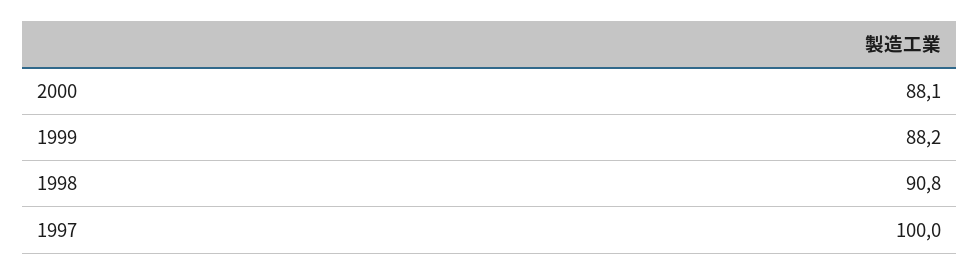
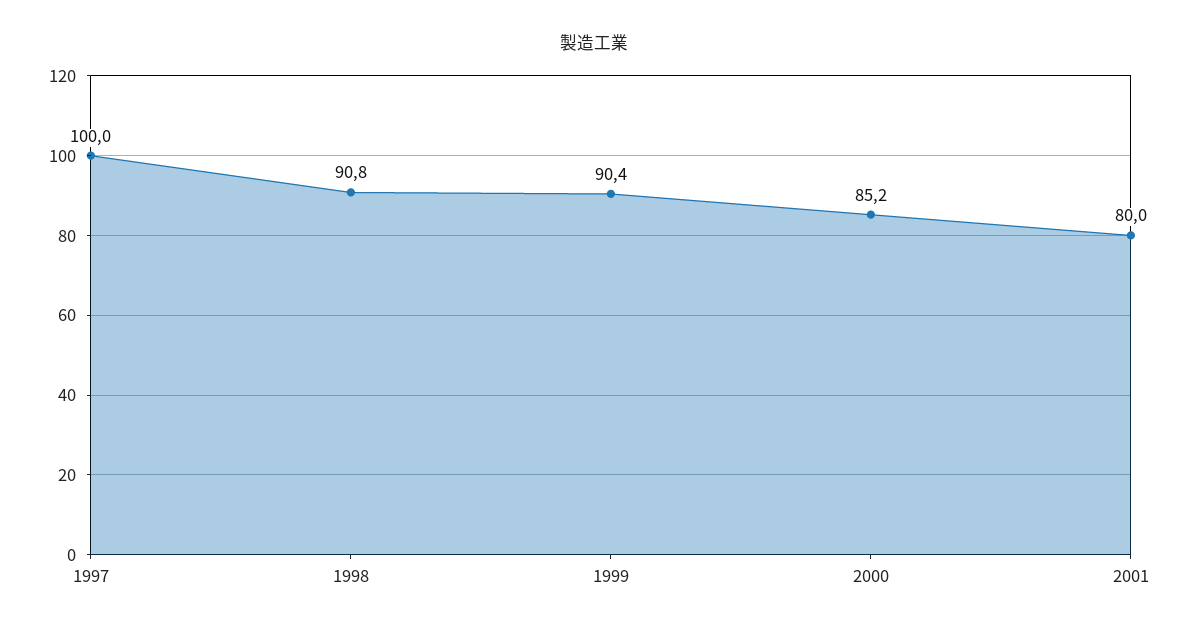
2000: 88.1 -> 85.2
1999: 88.2 -> 90.4
2001: none -> 80

